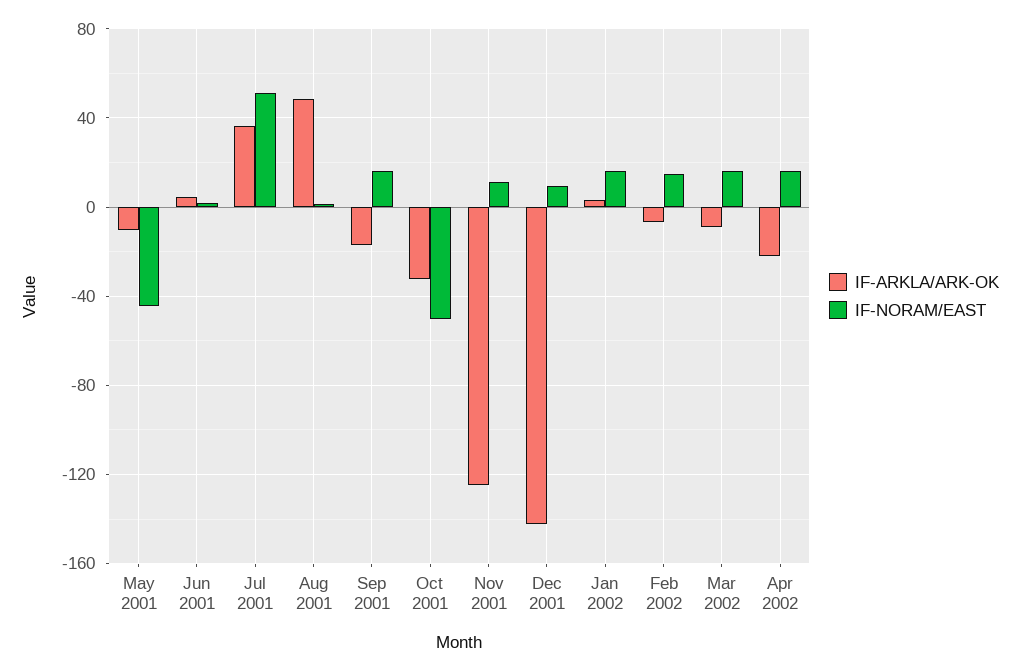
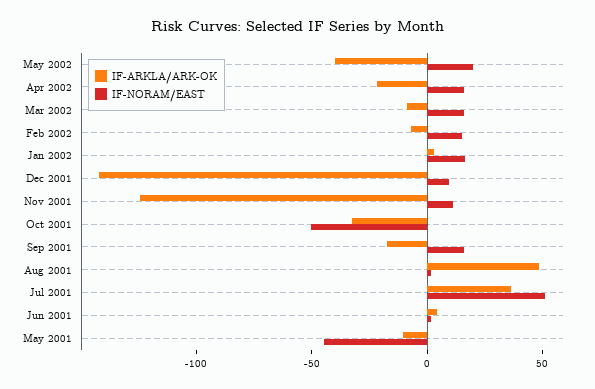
IF-ARKLA/ARK-OK, May 2002: none -> -40
IF-NORAM/EAST, May 2002: none -> 20

